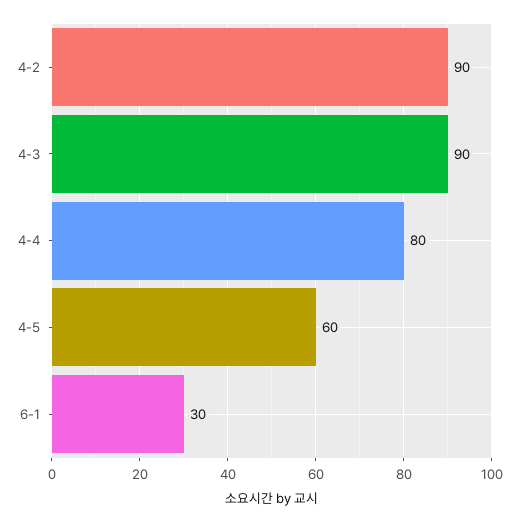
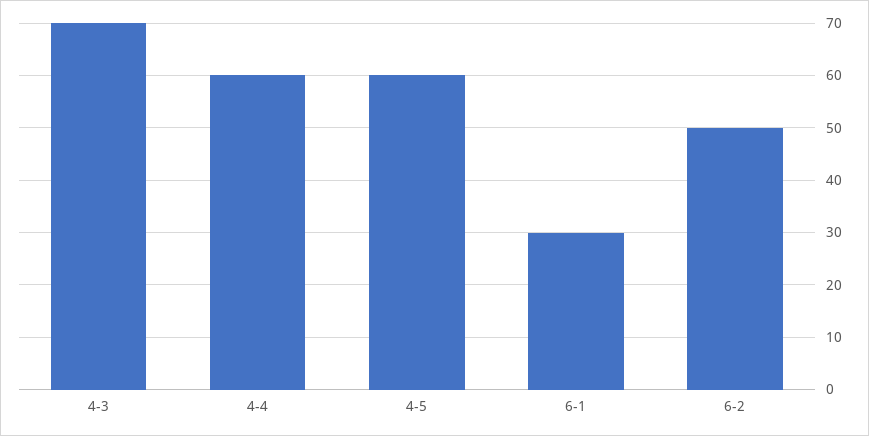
4-2: 90 -> none
4-3: 90 -> 70
4-4: 80 -> 60
6-2: none -> 50

